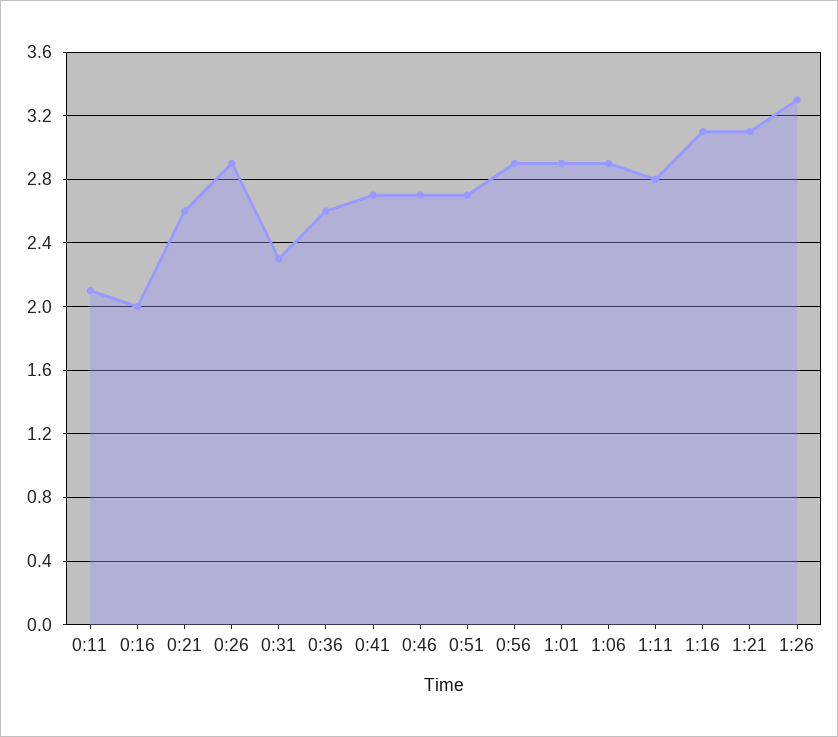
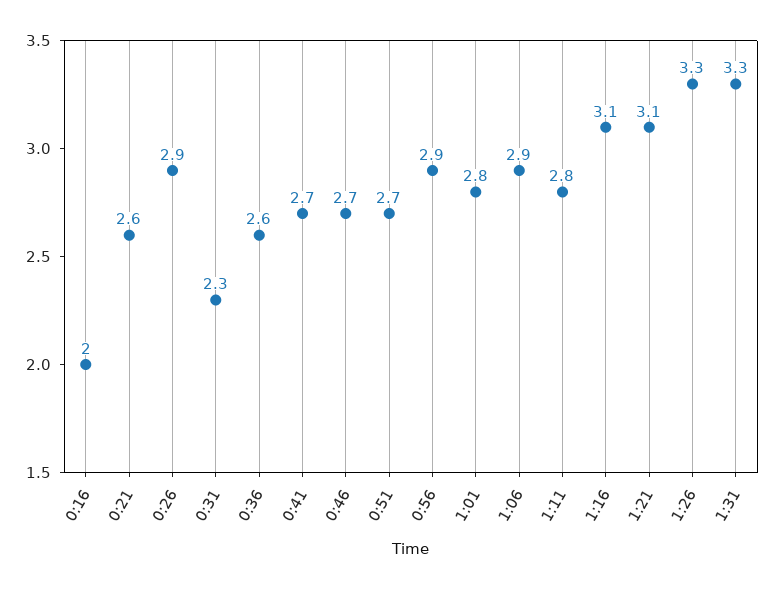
0:11: 2.1 -> none
1:01: 2.9 -> 2.8
1:31: none -> 3.3

